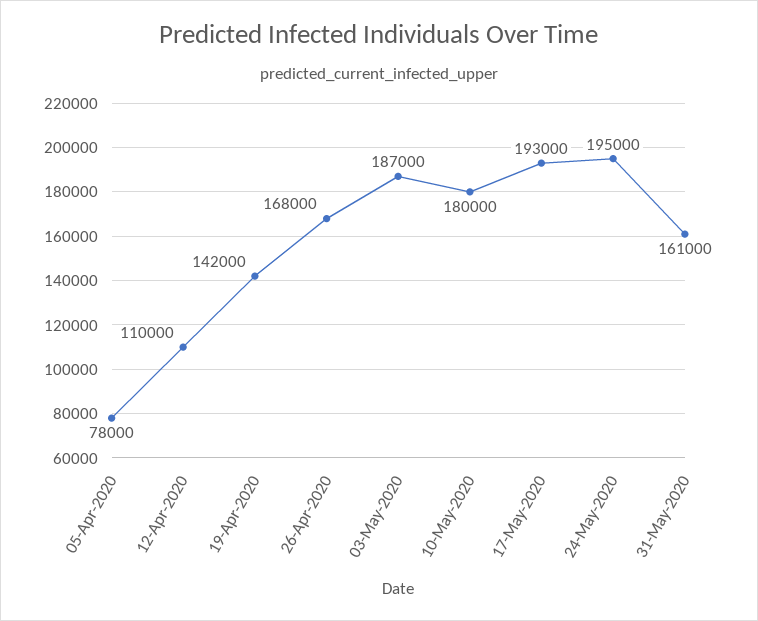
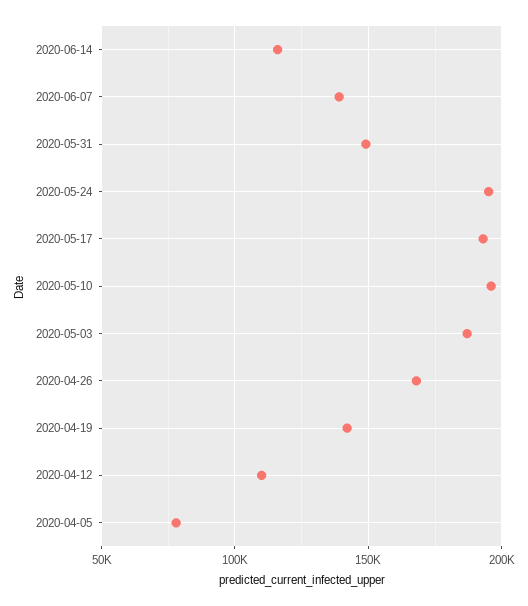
10-May-2020: 180000 -> 195000
31-May-2020: 161000 -> 150000
2020-06-14: none -> 115000
2020-06-07: none -> 140000

